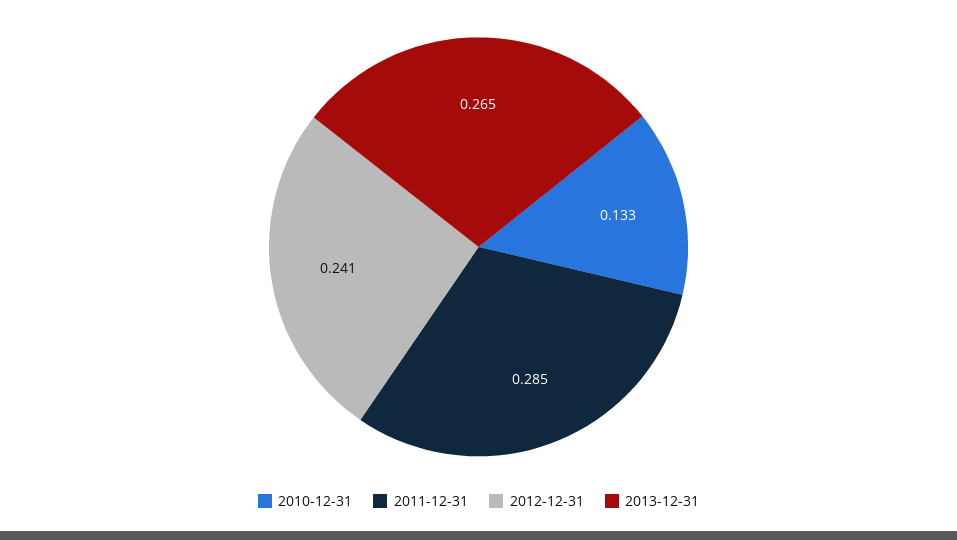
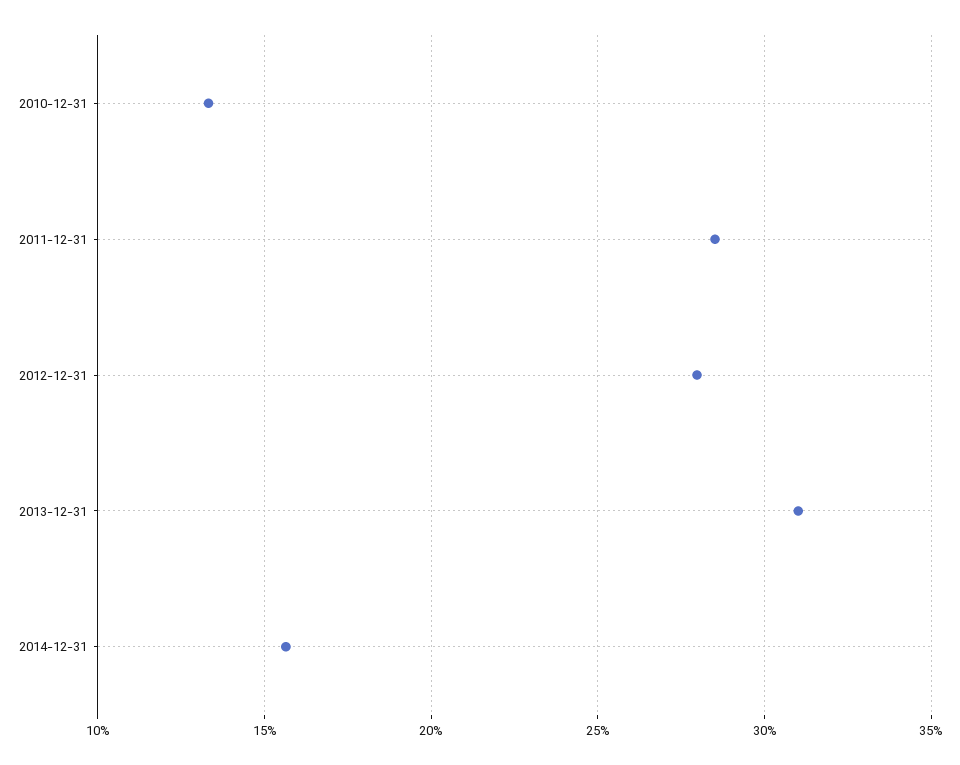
2012-12-31: 0.241 -> 0.28
2013-12-31: 0.265 -> 0.31
2014-12-31: none -> 0.155

